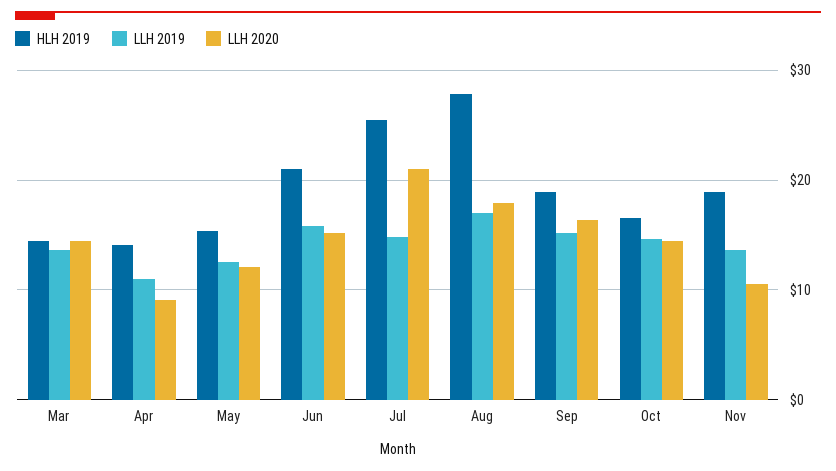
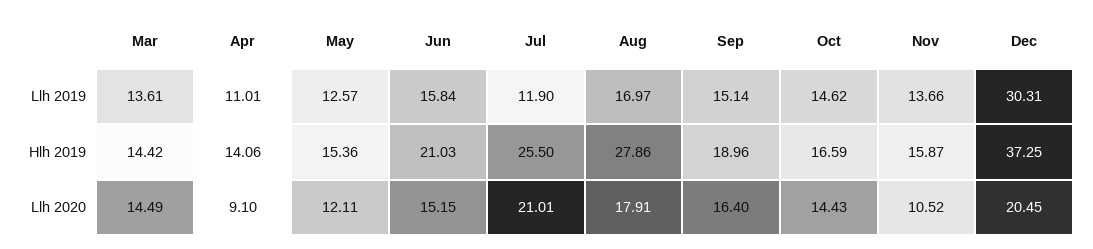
LLH 2019, Jul: 15 -> 11.9
HLH 2019, Nov: 19 -> 15.87
LLH 2019, Dec: none -> 30.31
HLH 2019, Dec: none -> 37.25
LLH 2020, Dec: none -> 20.45

